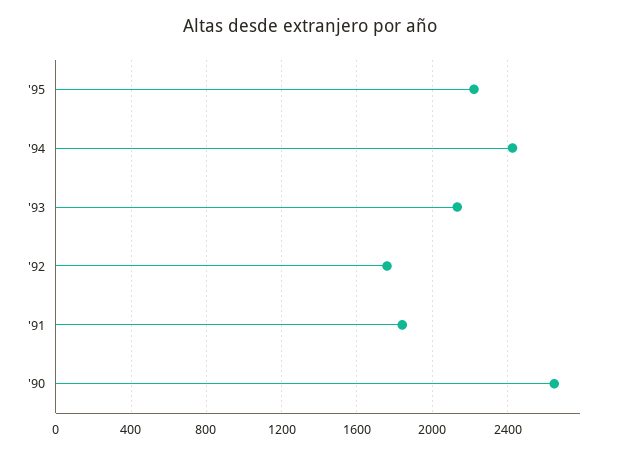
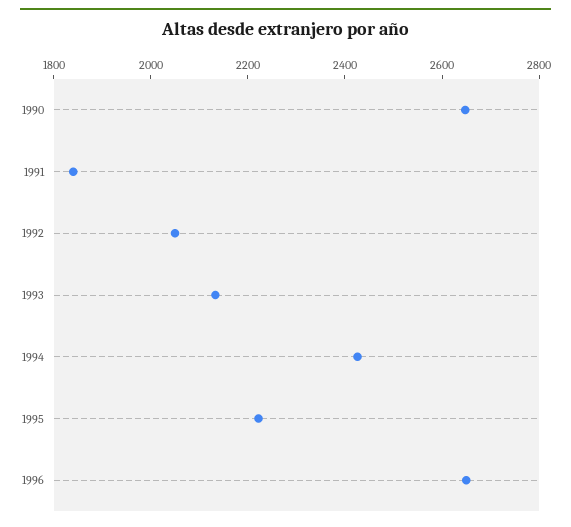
'92: 1750 -> 2050
1996: none -> 2650

